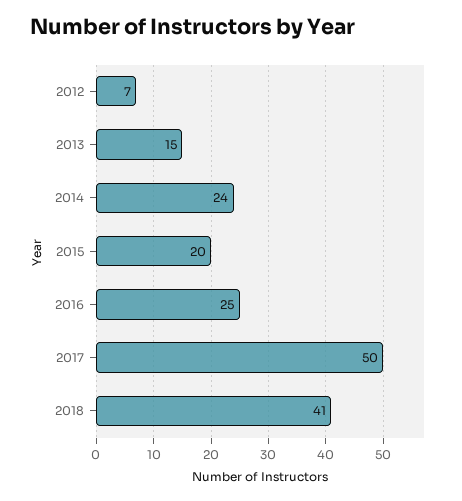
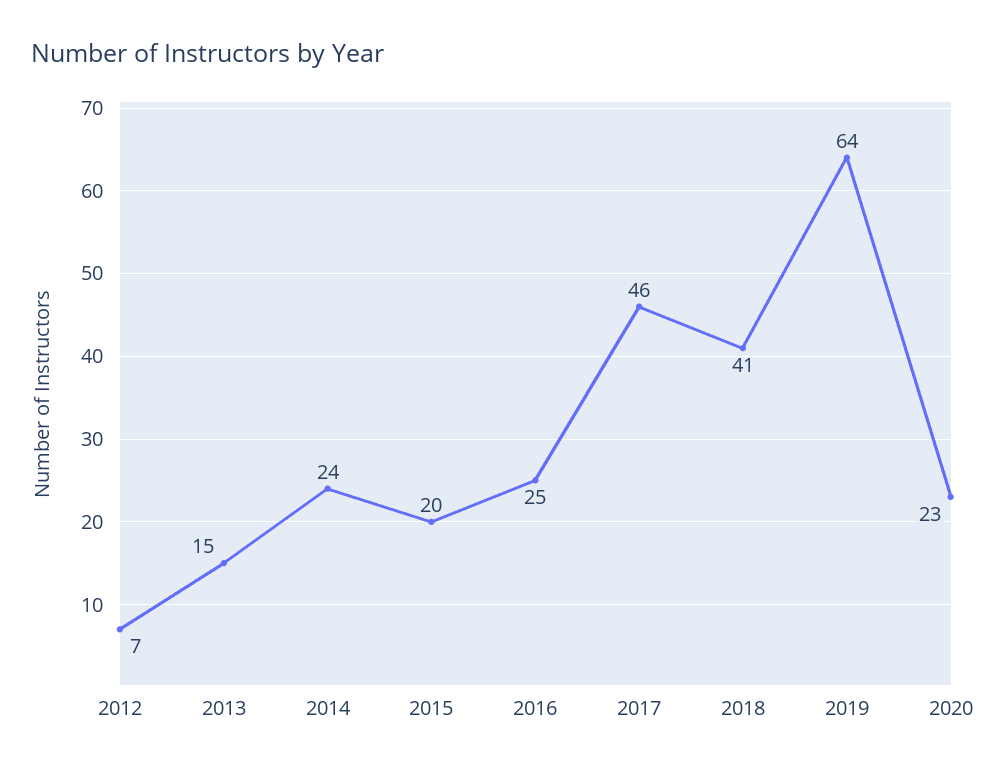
2017: 50 -> 46
2019: none -> 64
2020: none -> 23

